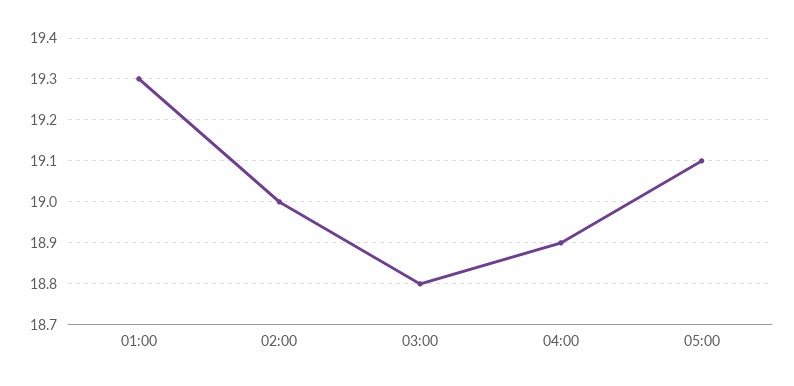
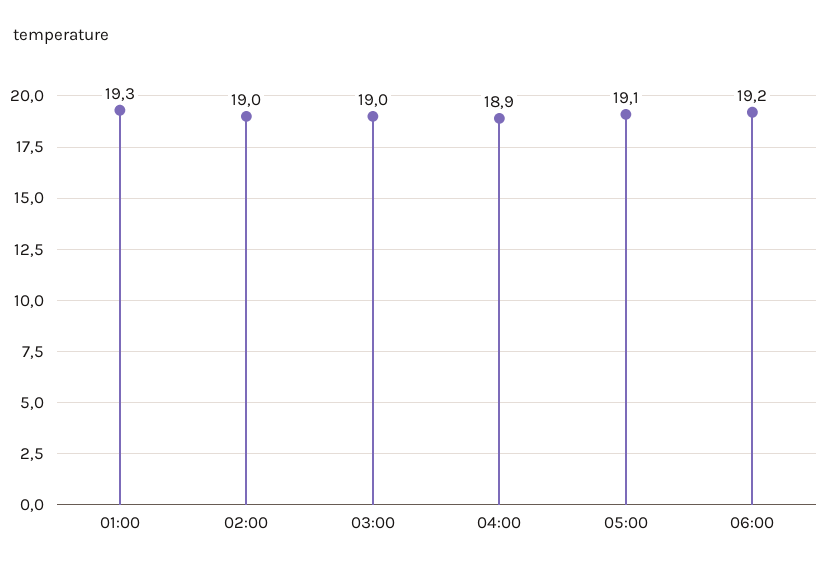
03:00: 18.8 -> 19
06:00: none -> 19.2

